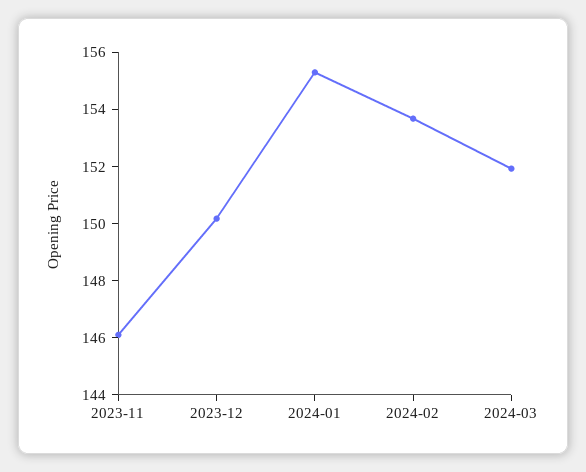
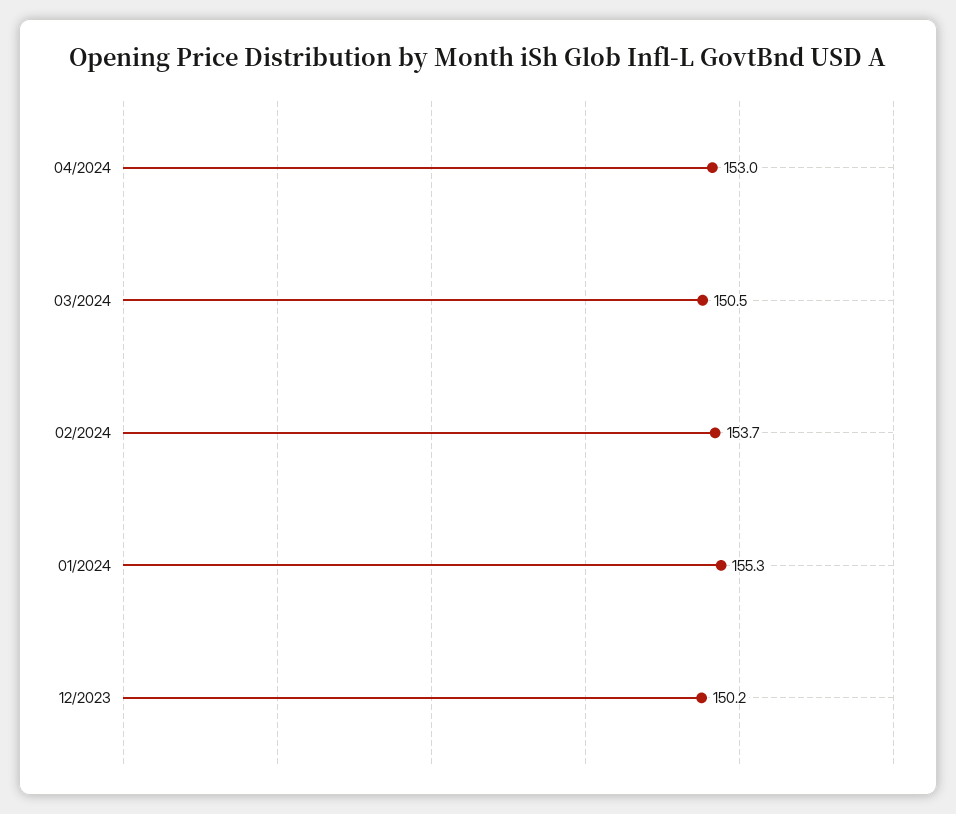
2023-11: 146 -> none
2024-03: 152 -> 150.5
04/2024: none -> 153

